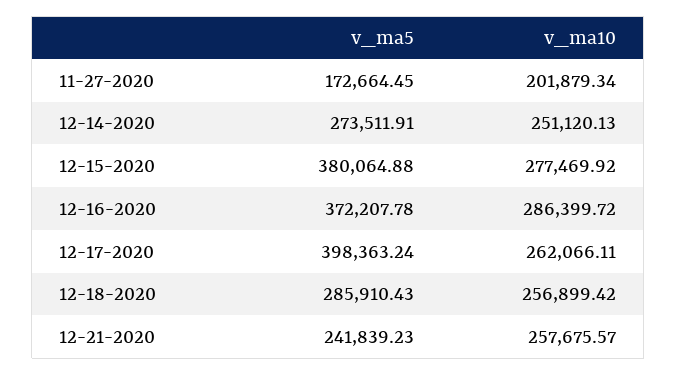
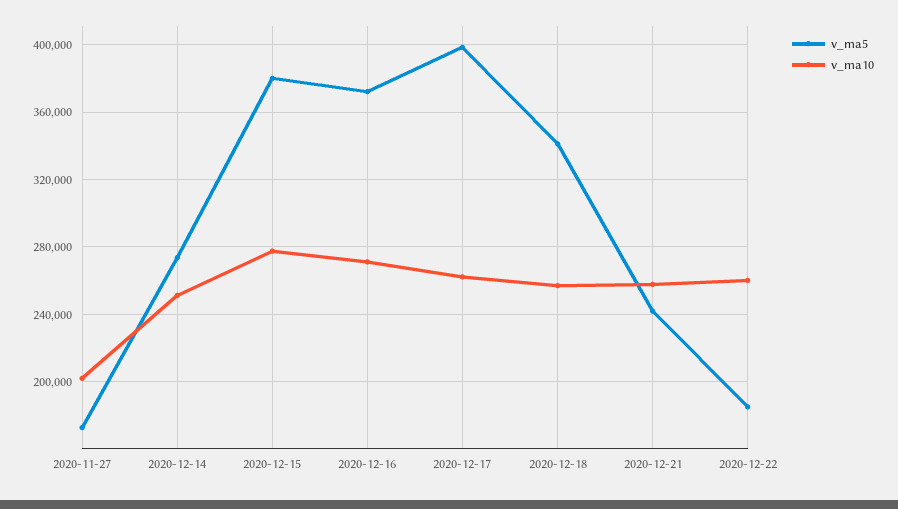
v_ma10, 12-16-2020: 286399.72 -> 270000
v_ma5, 12-18-2020: 285910.43 -> 340000
v_ma5, 2020-12-22: none -> 185000
v_ma10, 2020-12-22: none -> 260000

